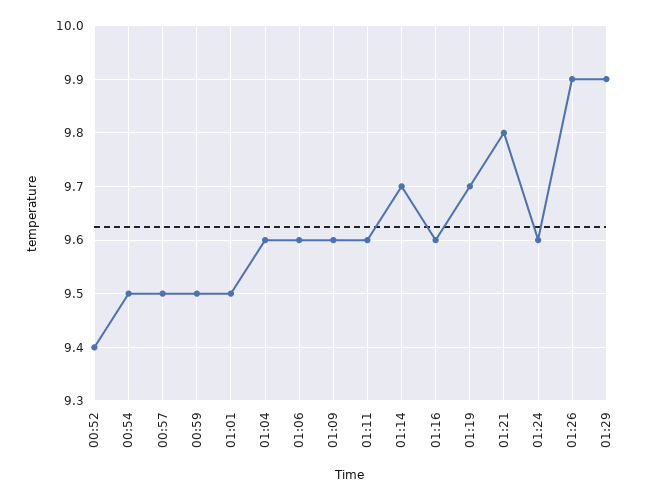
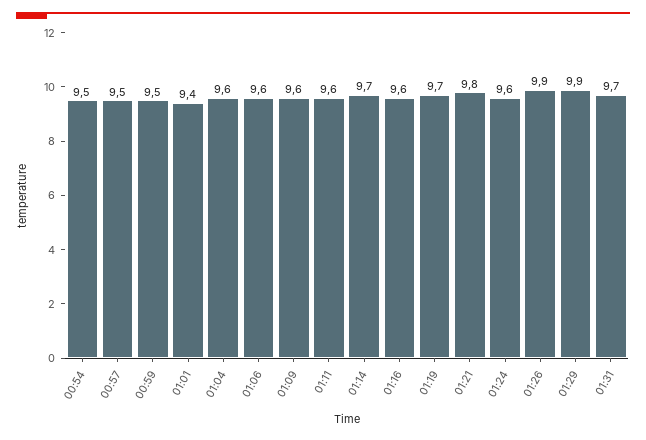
00:52: 9.4 -> none
01:01: 9.5 -> 9.4
01:31: none -> 9.7

